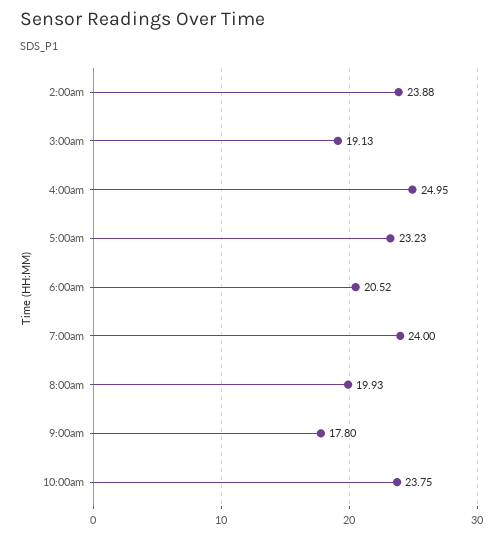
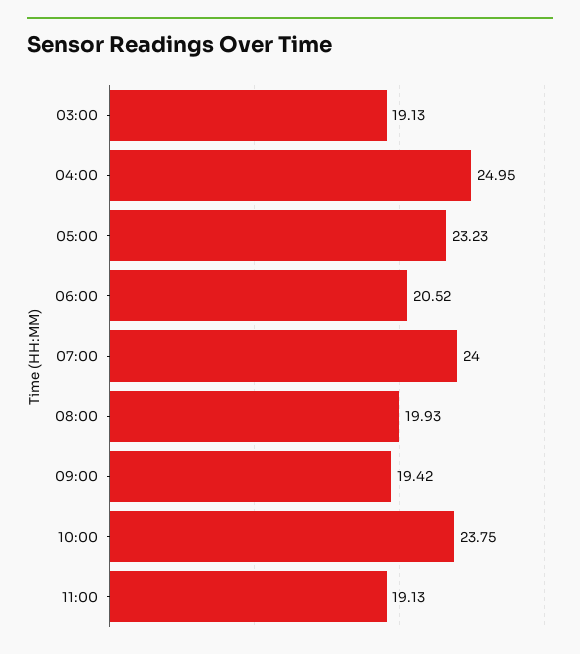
2:00am: 23.88 -> none
9:00am: 17.8 -> 19.42
11:00: none -> 19.13

